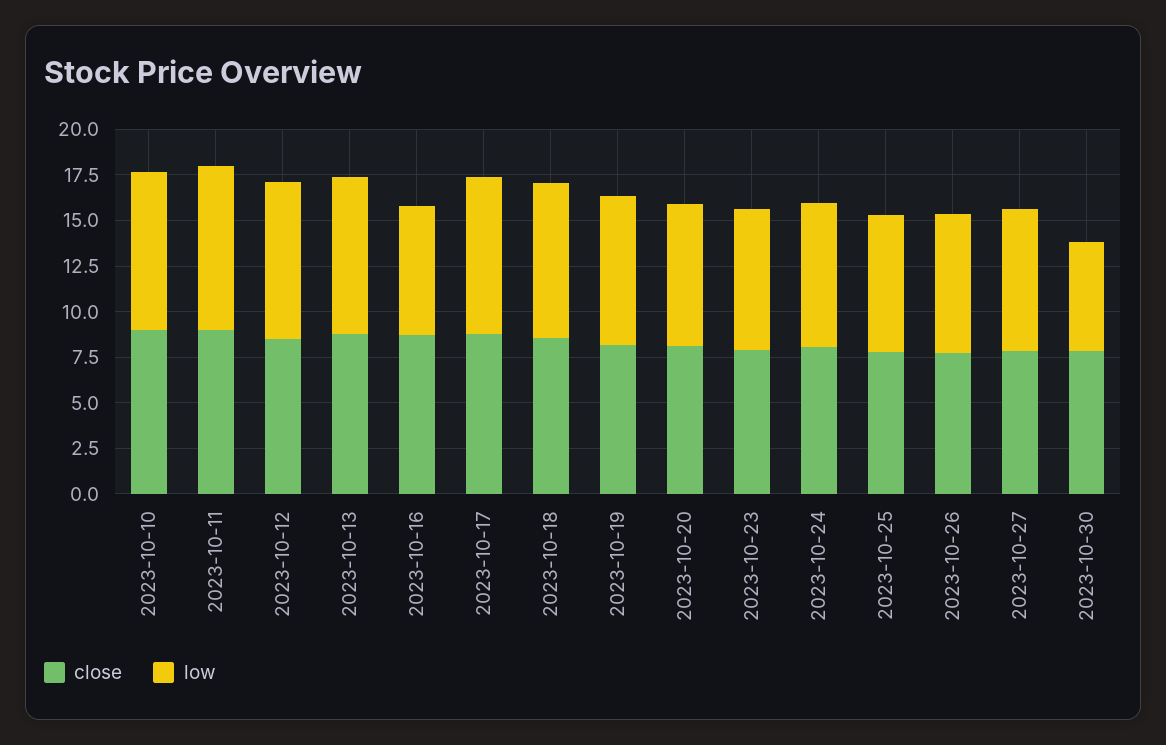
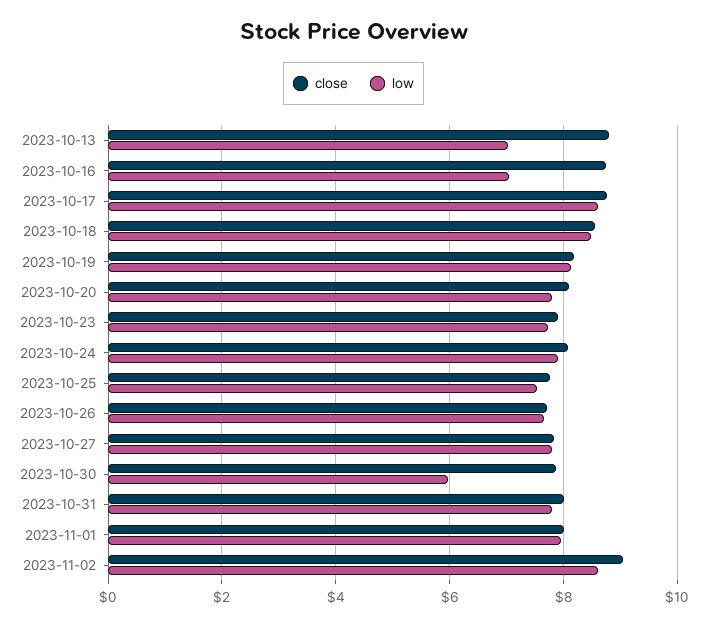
close, 2023-10-10: 9 -> none
low, 2023-10-10: 8.5 -> none
close, 2023-10-11: 9 -> none
low, 2023-10-11: 9 -> none
close, 2023-10-12: 8.5 -> none
low, 2023-10-12: 8.5 -> none
low, 2023-10-13: 8.5 -> 7
close, 2023-10-31: none -> 8
low, 2023-10-31: none -> 7.8
close, 2023-11-01: none -> 8
low, 2023-11-01: none -> 8
close, 2023-11-02: none -> 9
low, 2023-11-02: none -> 8.6

